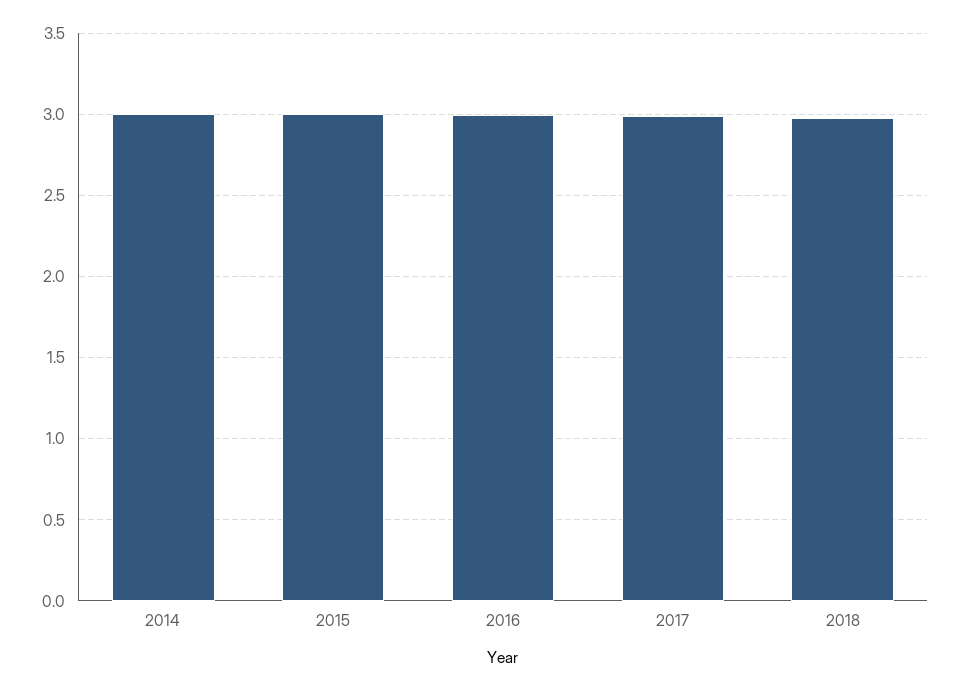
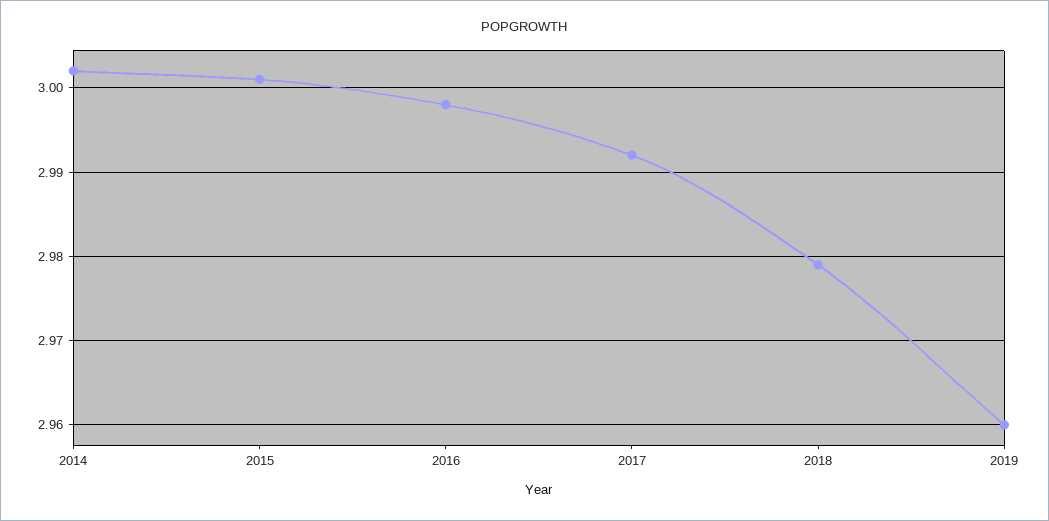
2019: none -> 2.96

